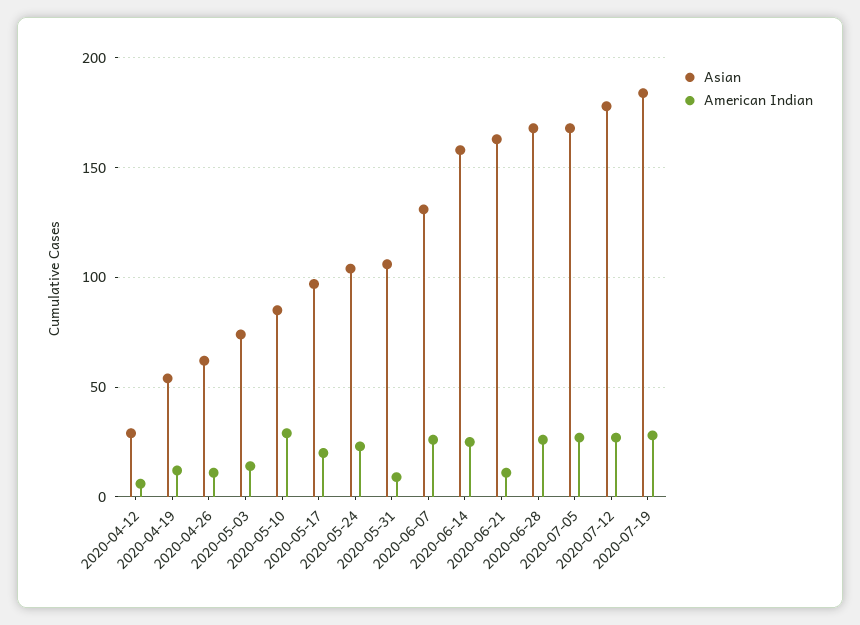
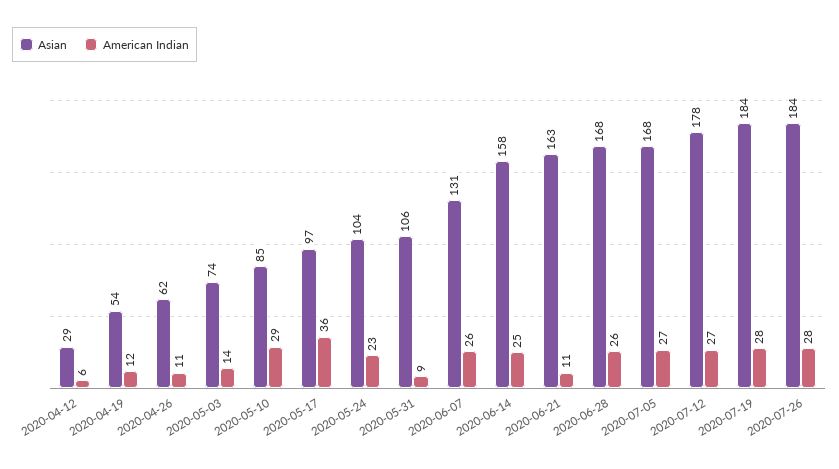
American Indian, 2020-05-17: 20 -> 36
Asian, 2020-07-26: none -> 184
American Indian, 2020-07-26: none -> 28

